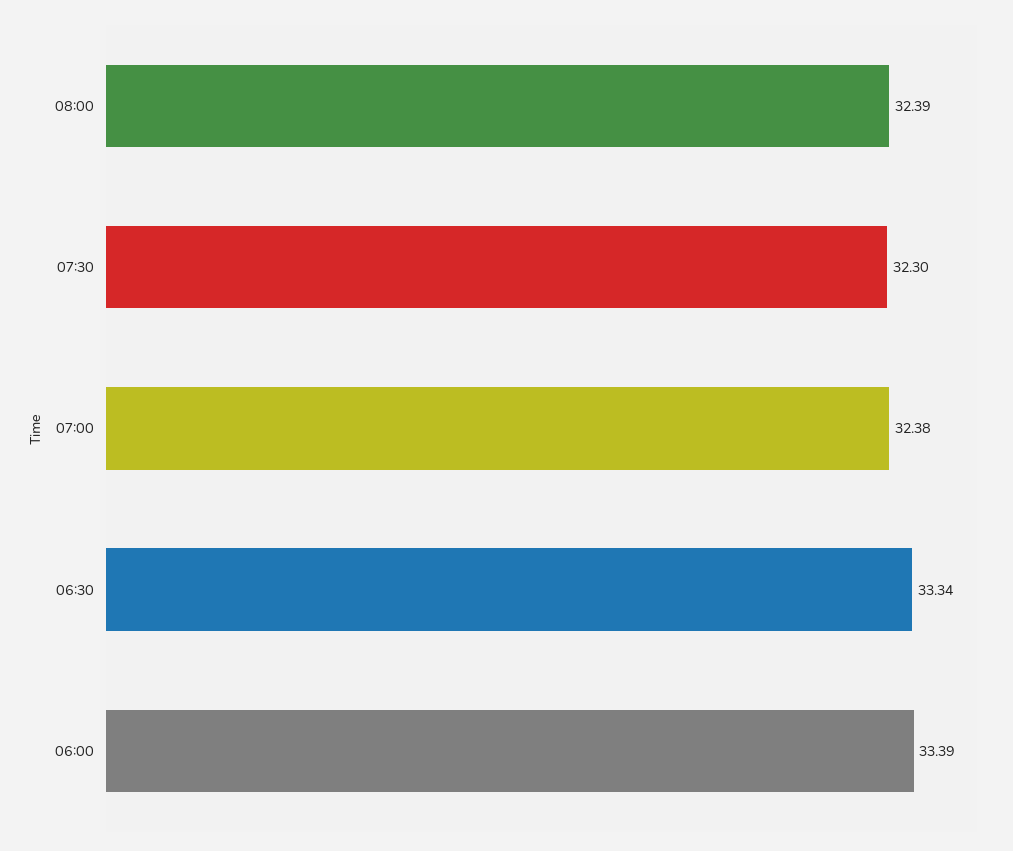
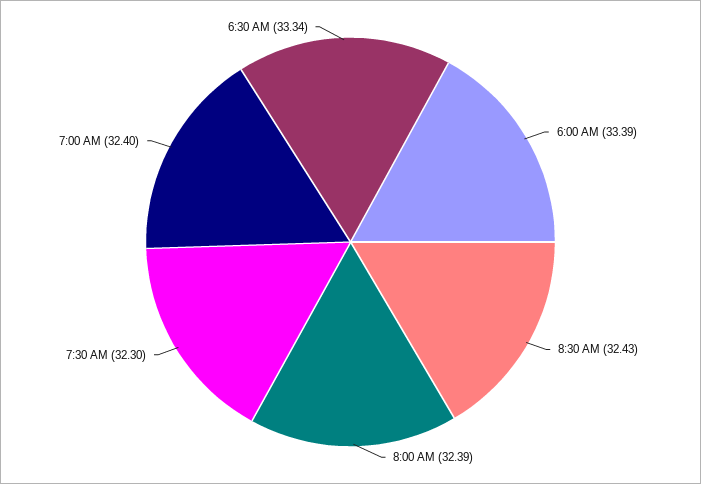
07:00: 32.38 -> 32.4
8:30 AM: none -> 32.43

